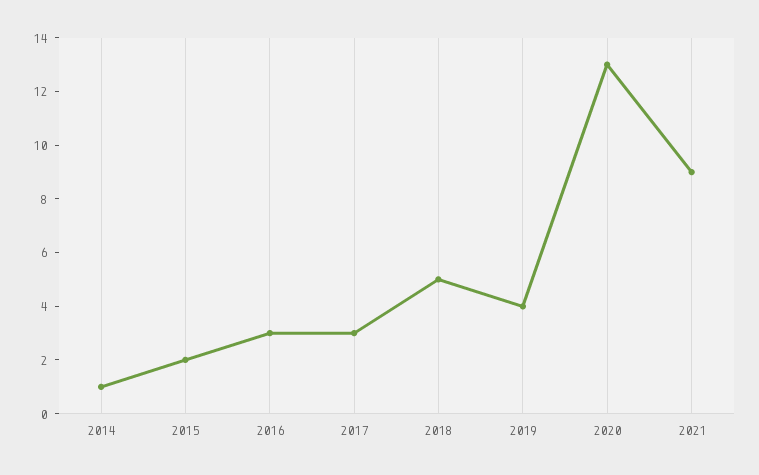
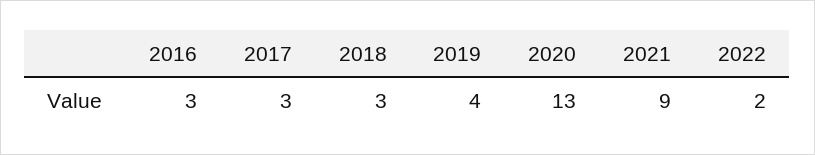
2014: 1 -> none
2015: 2 -> none
2018: 5 -> 3
2022: none -> 2

